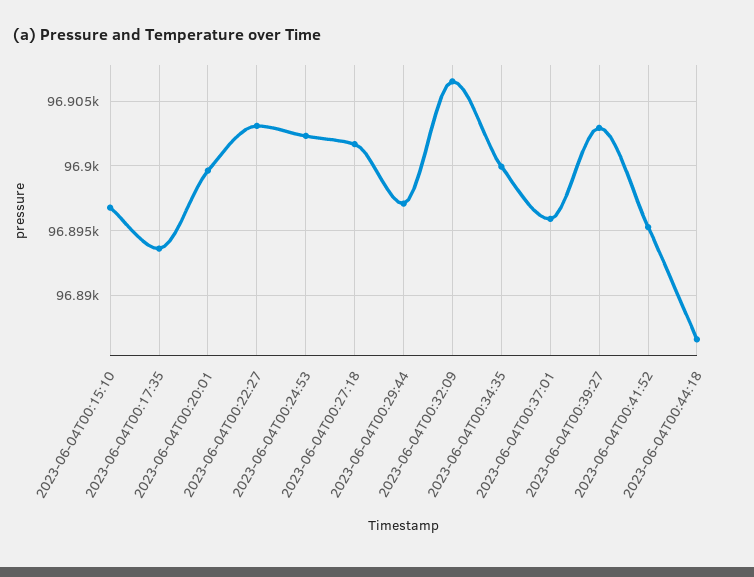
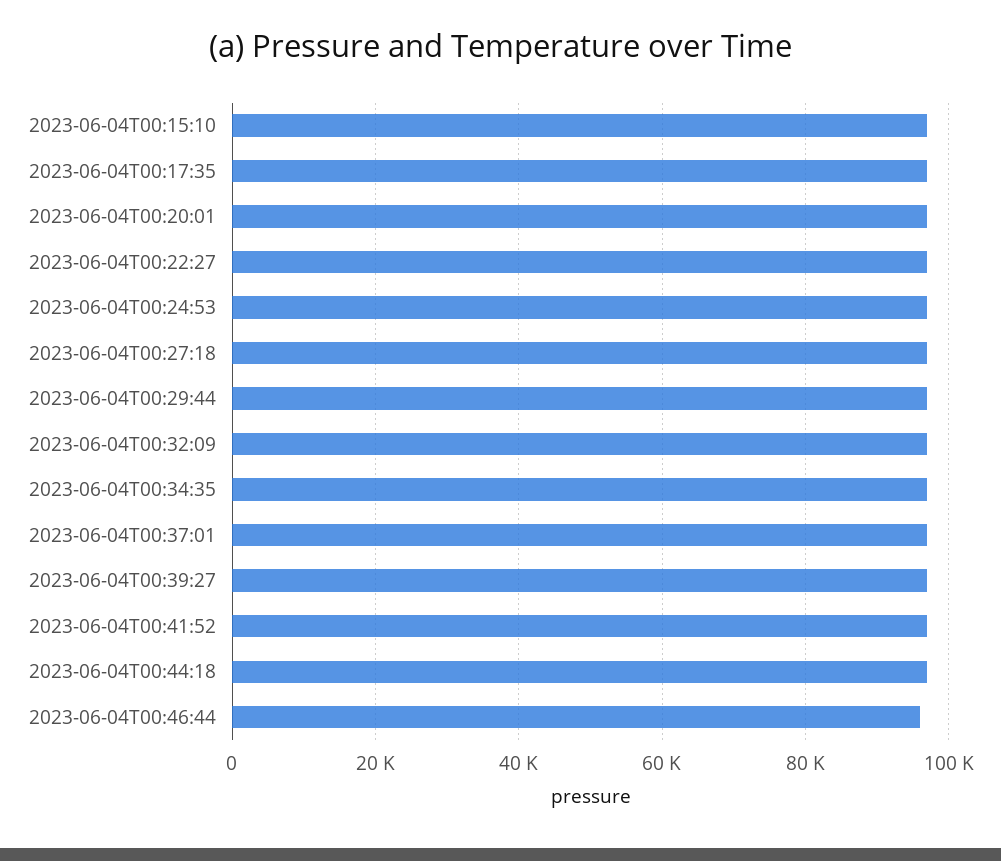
2023-06-04T00:46:44: none -> 96000

